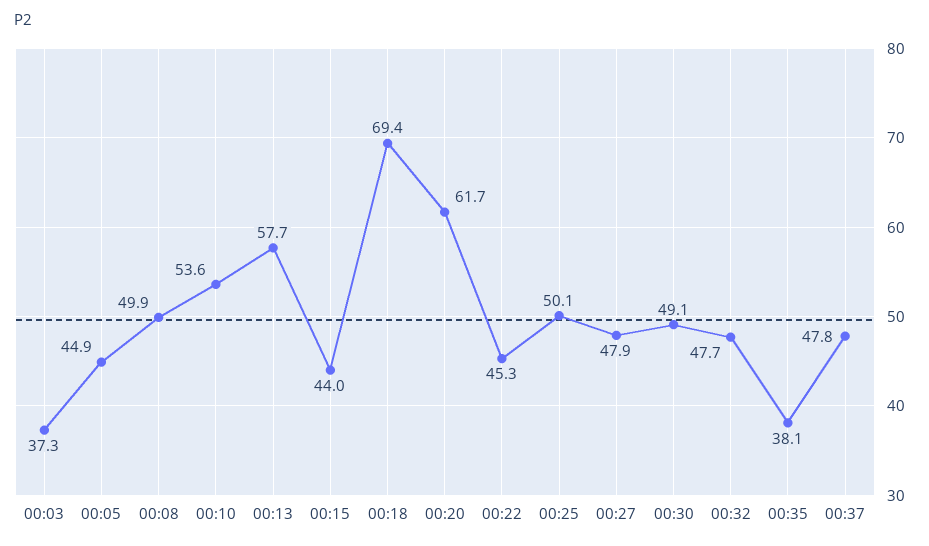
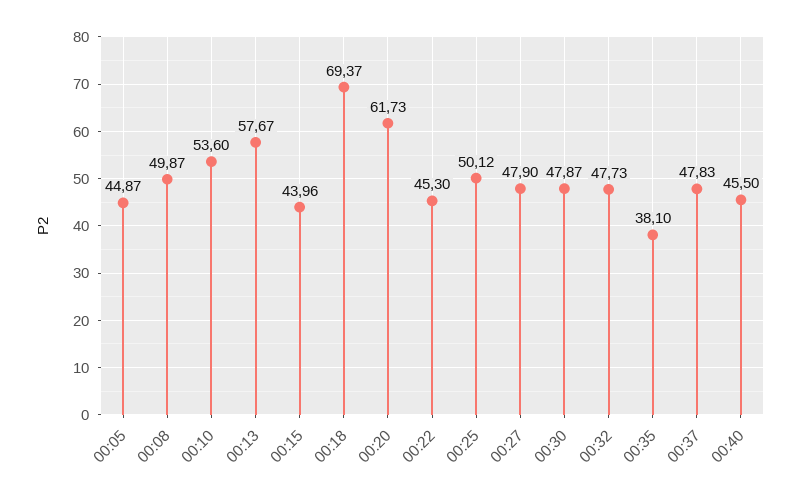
00:03: 37.3 -> none
00:30: 49.1 -> 47.87
00:40: none -> 45.5

